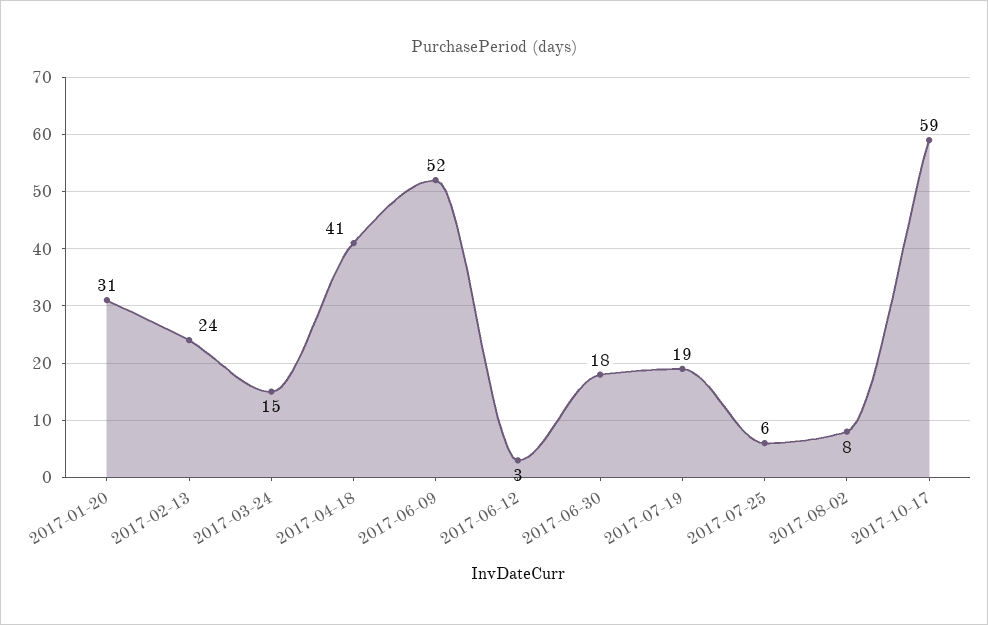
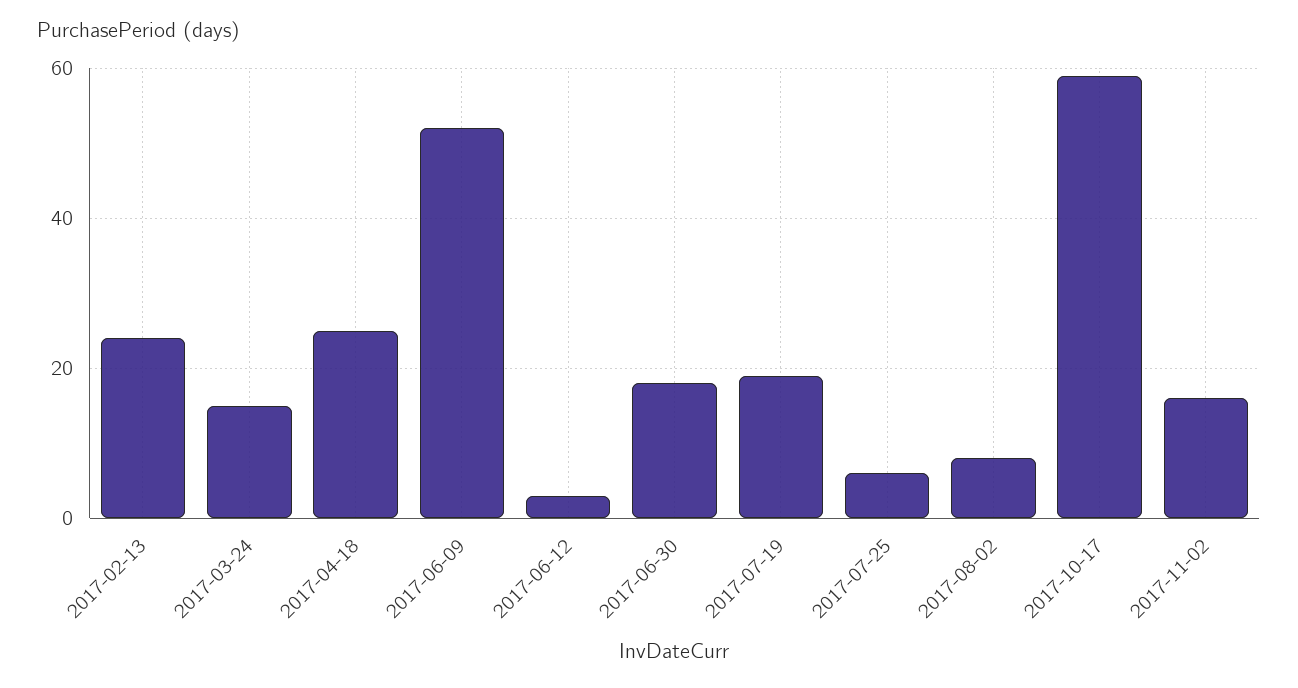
2017-01-20: 31 -> none
2017-04-18: 41 -> 25
2017-11-02: none -> 15

